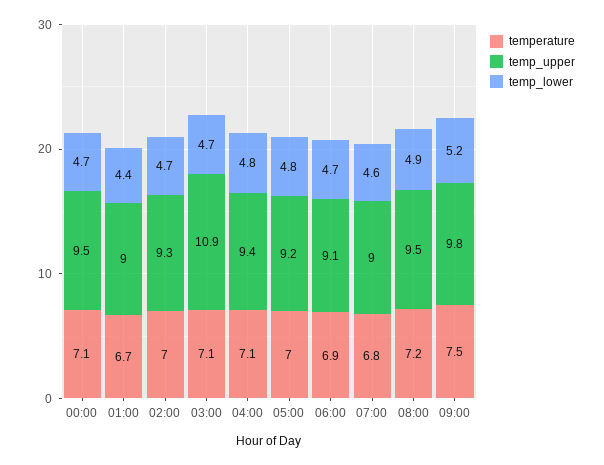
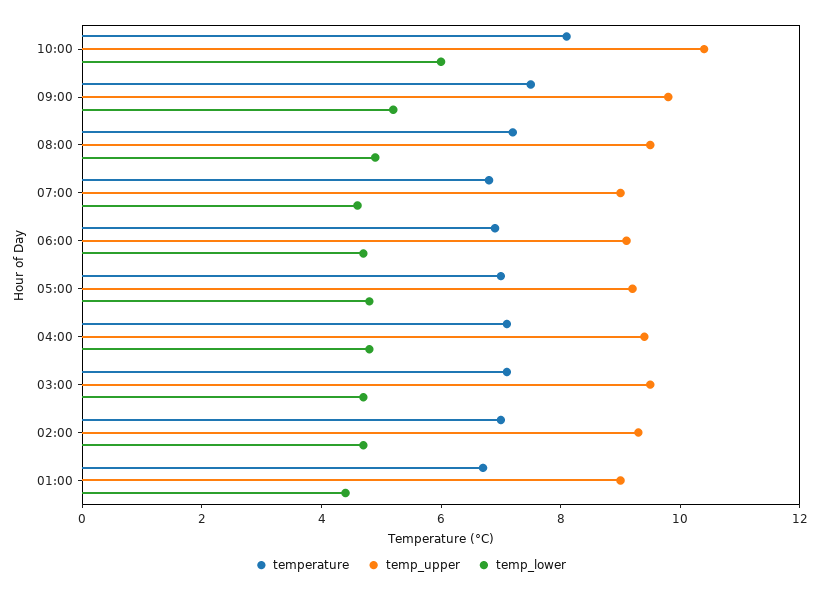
temperature, 00:00: 7.1 -> none
temp_upper, 00:00: 9.5 -> none
temp_lower, 00:00: 4.7 -> none
temp_upper, 03:00: 10.9 -> 9.5
temperature, 10:00: none -> 8
temp_upper, 10:00: none -> 10.5
temp_lower, 10:00: none -> 6

